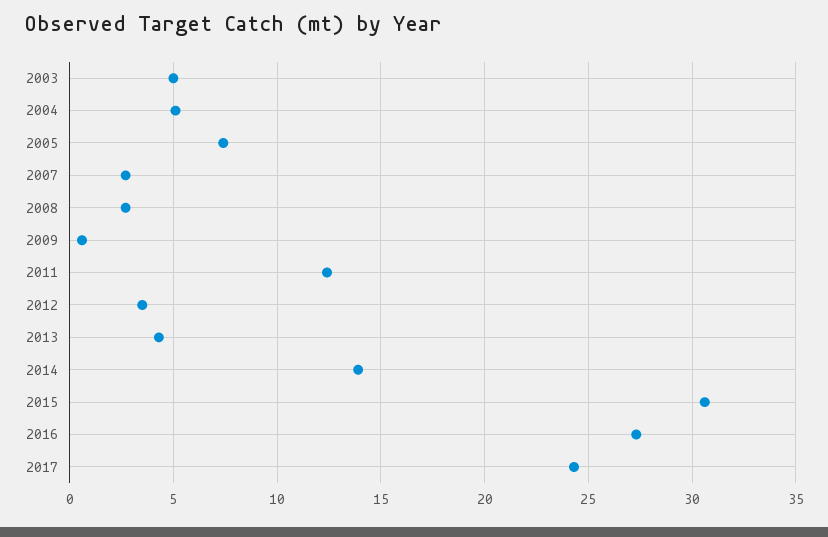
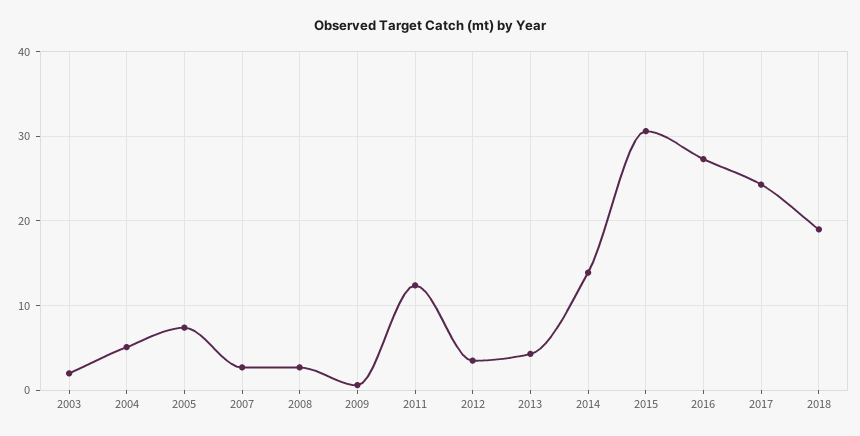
2003: 5 -> 2
2018: none -> 19

